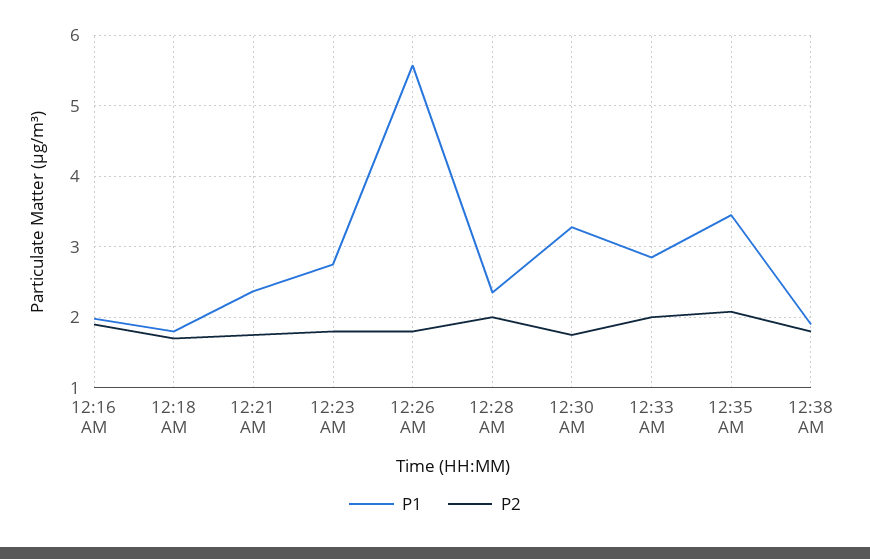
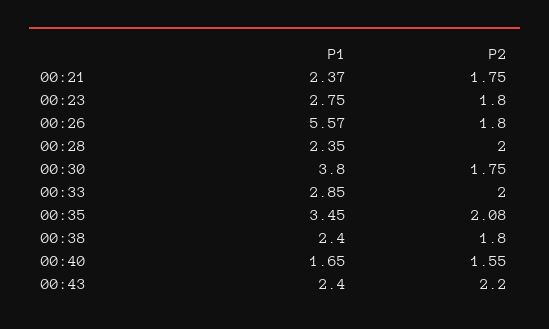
P1, 12:16 AM: 2 -> none
P2, 12:16 AM: 1.9 -> none
P1, 12:18 AM: 1.8 -> none
P2, 12:18 AM: 1.7 -> none
P1, 12:30 AM: 3.3 -> 3.8
P1, 12:38 AM: 1.9 -> 2.4
P1, 00:40: none -> 1.65
P2, 00:40: none -> 1.55
P1, 00:43: none -> 2.4
P2, 00:43: none -> 2.2

